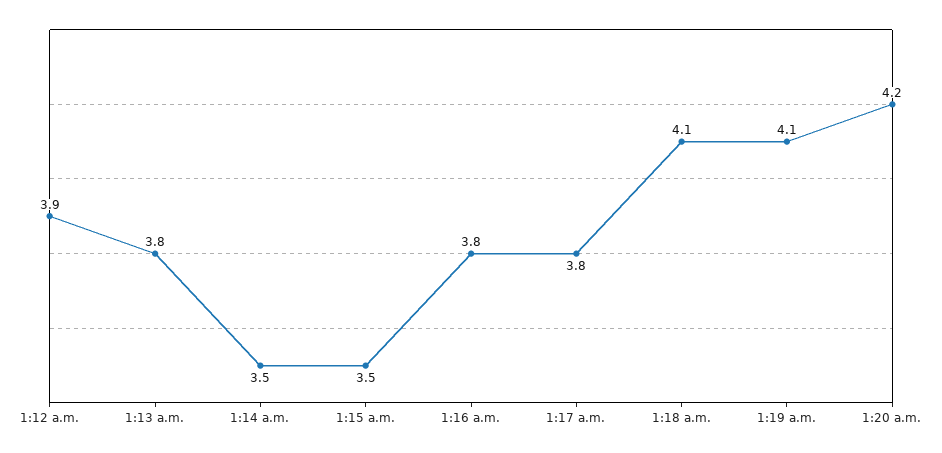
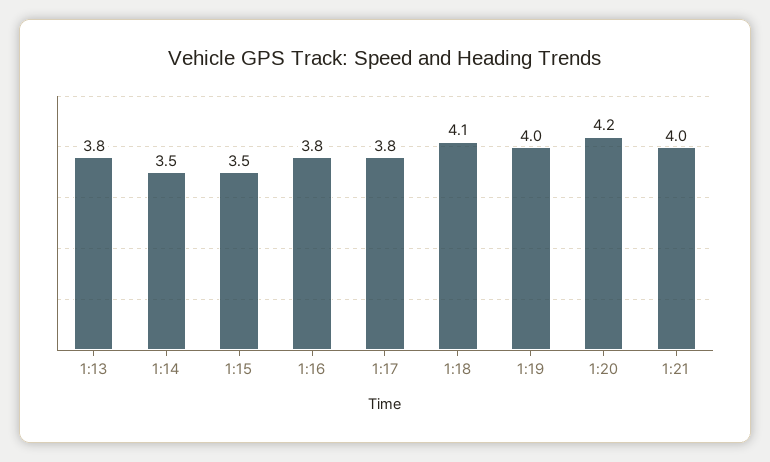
1:12 a.m.: 3.9 -> none
1:19 a.m.: 4.1 -> 4
1:21: none -> 4

